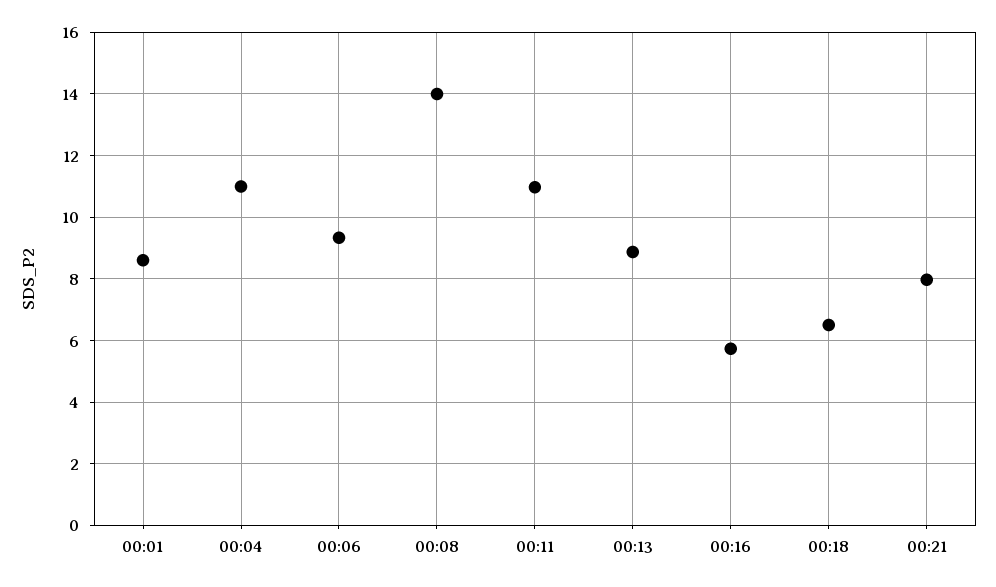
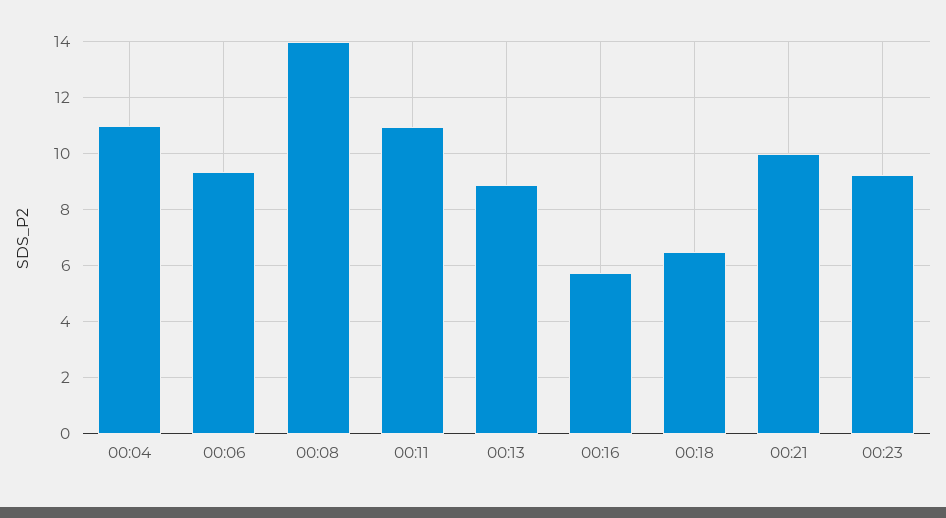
00:01: 8.6 -> none
00:21: 8 -> 10
00:23: none -> 9.25

